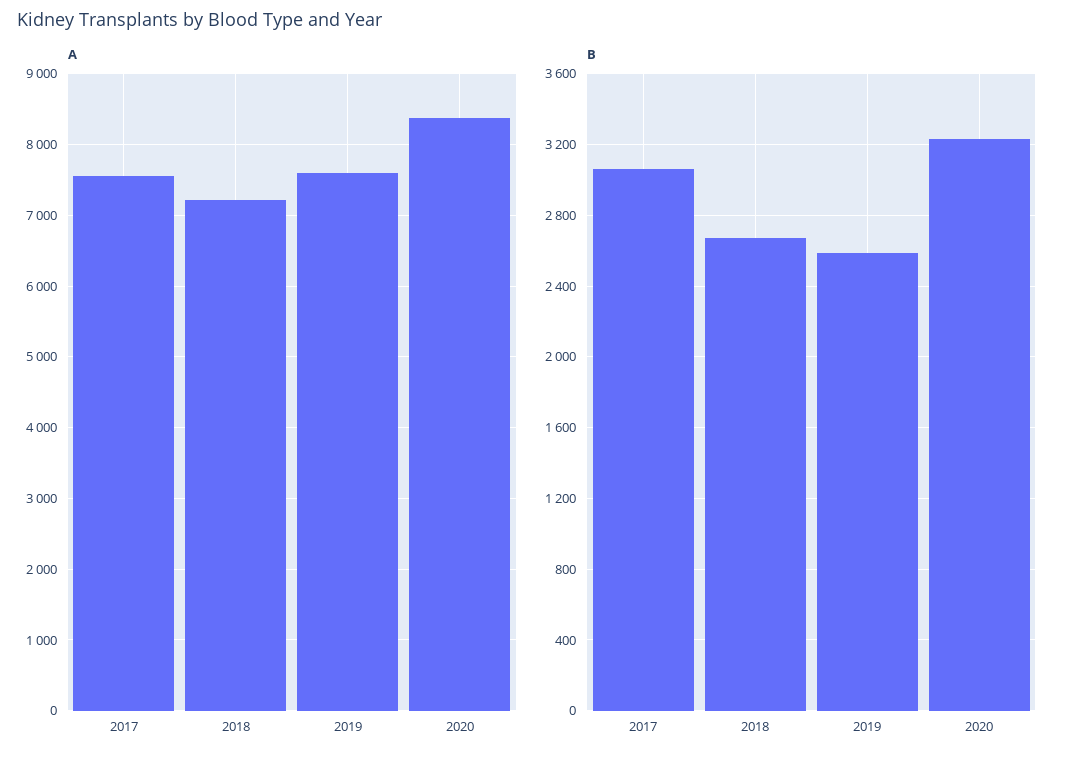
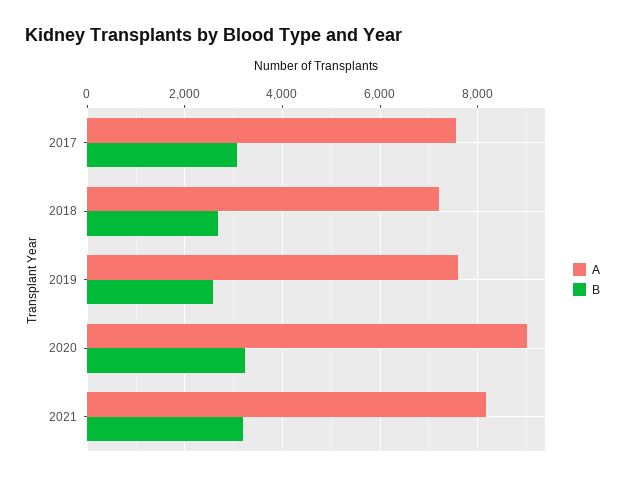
A, 2020: 8400 -> 9000
A, 2021: none -> 8200
B, 2021: none -> 3200

